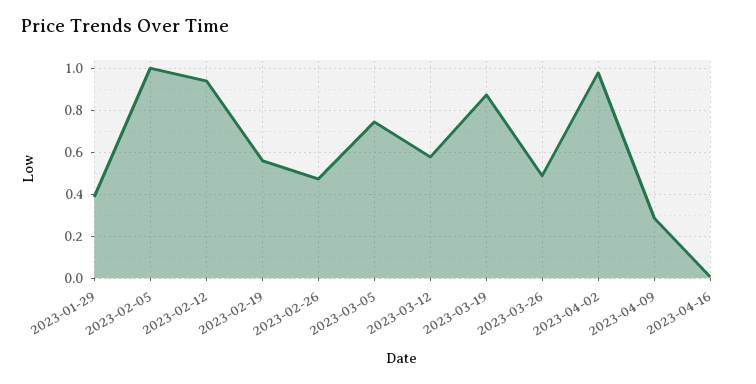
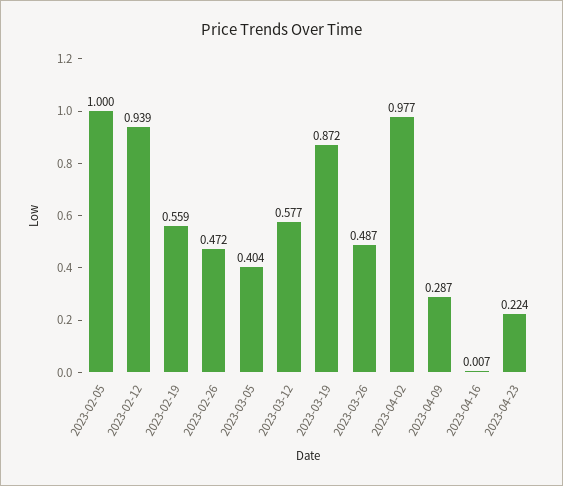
2023-01-29: 0.4 -> none
2023-03-05: 0.75 -> 0.404
2023-04-23: none -> 0.224

